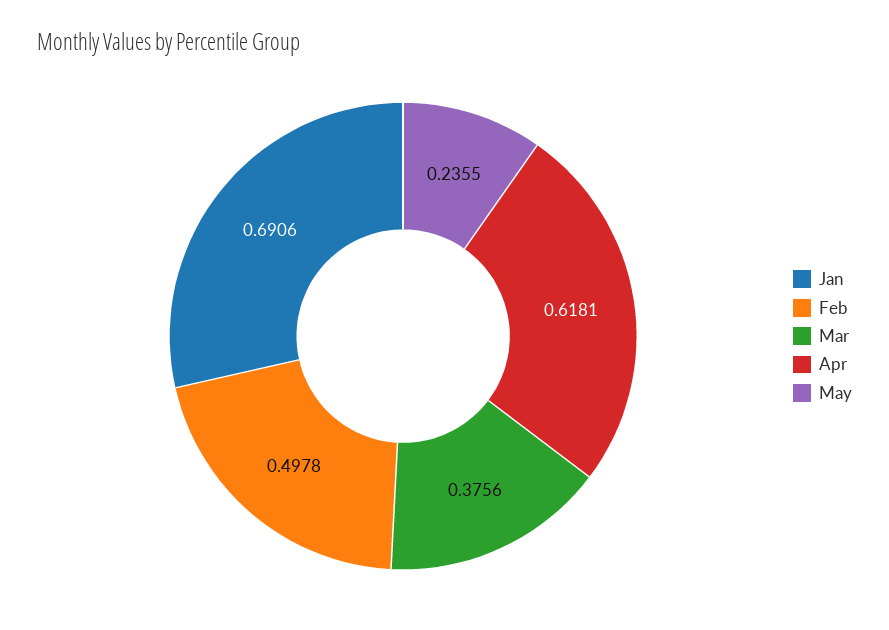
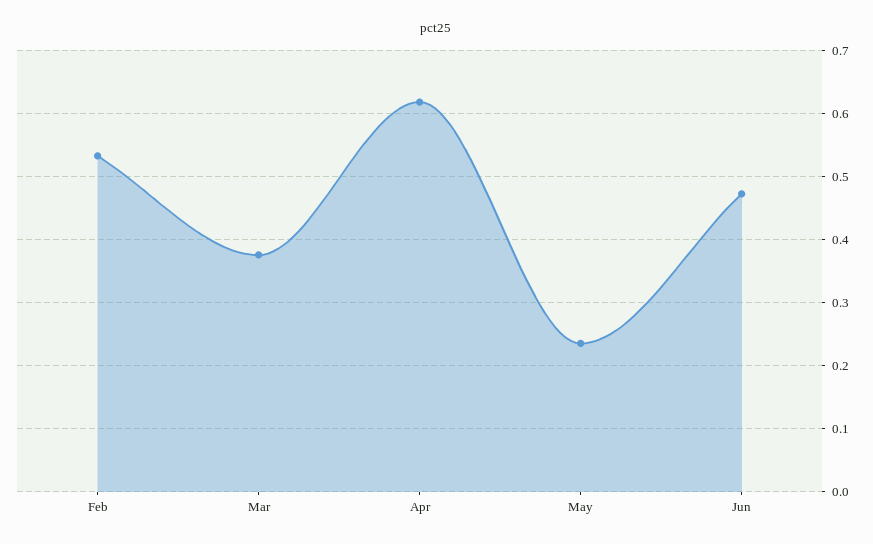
Jan: 0.6906 -> none
Feb: 0.4978 -> 0.53
Jun: none -> 0.47

